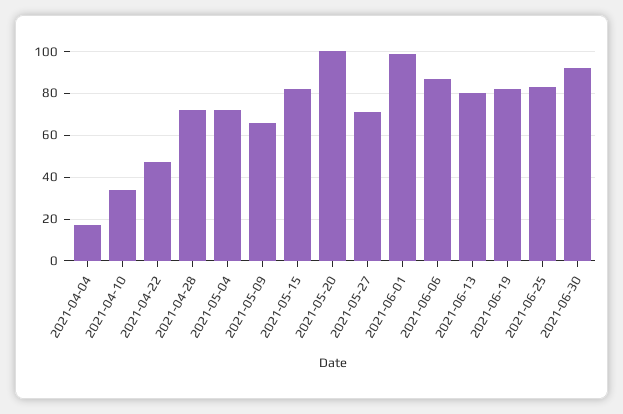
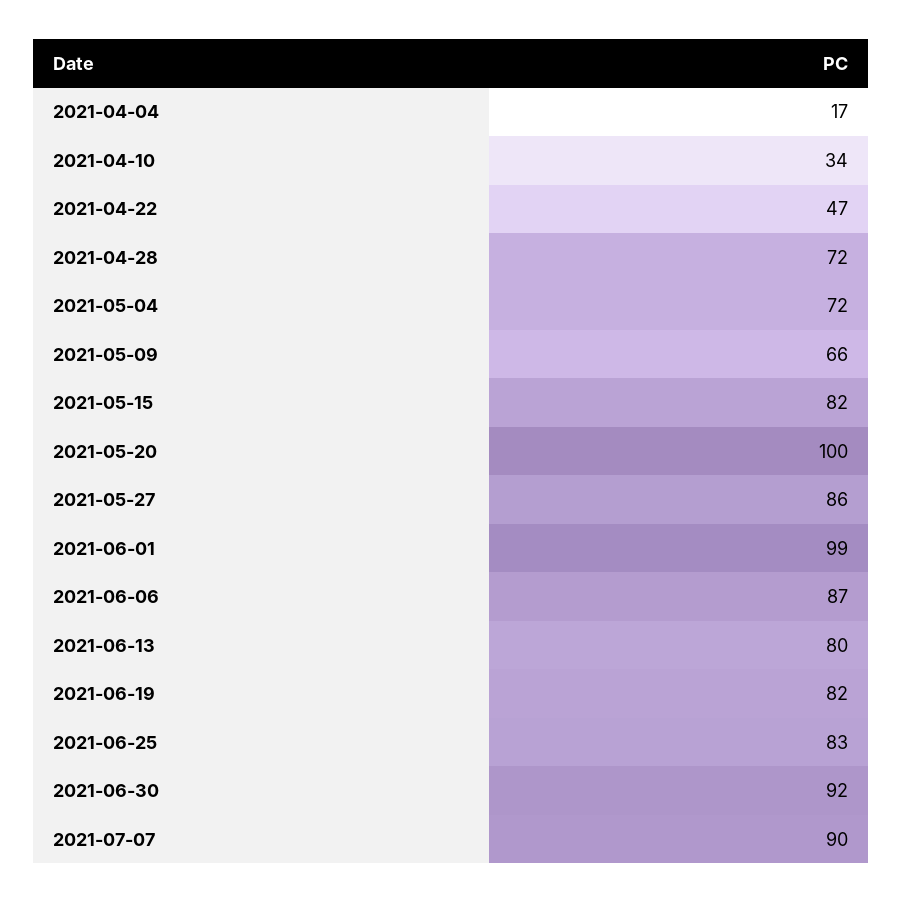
2021-05-27: 70 -> 86
2021-07-07: none -> 90

